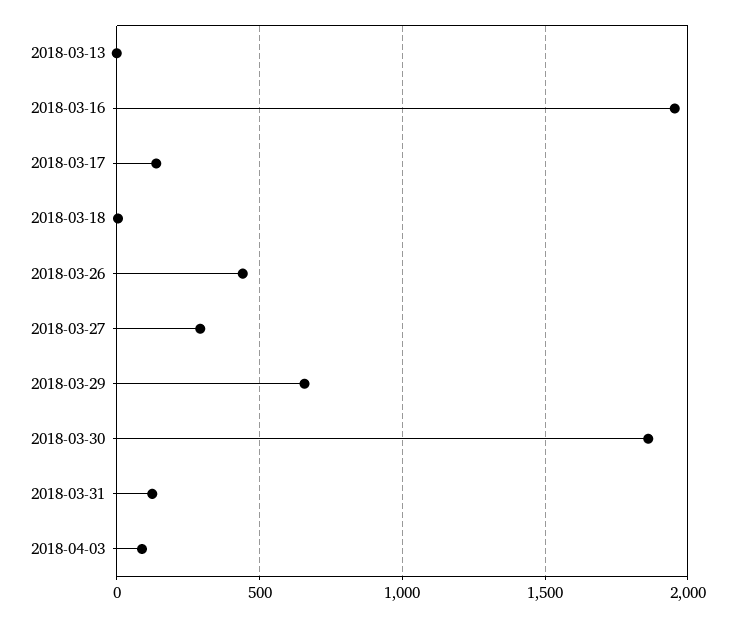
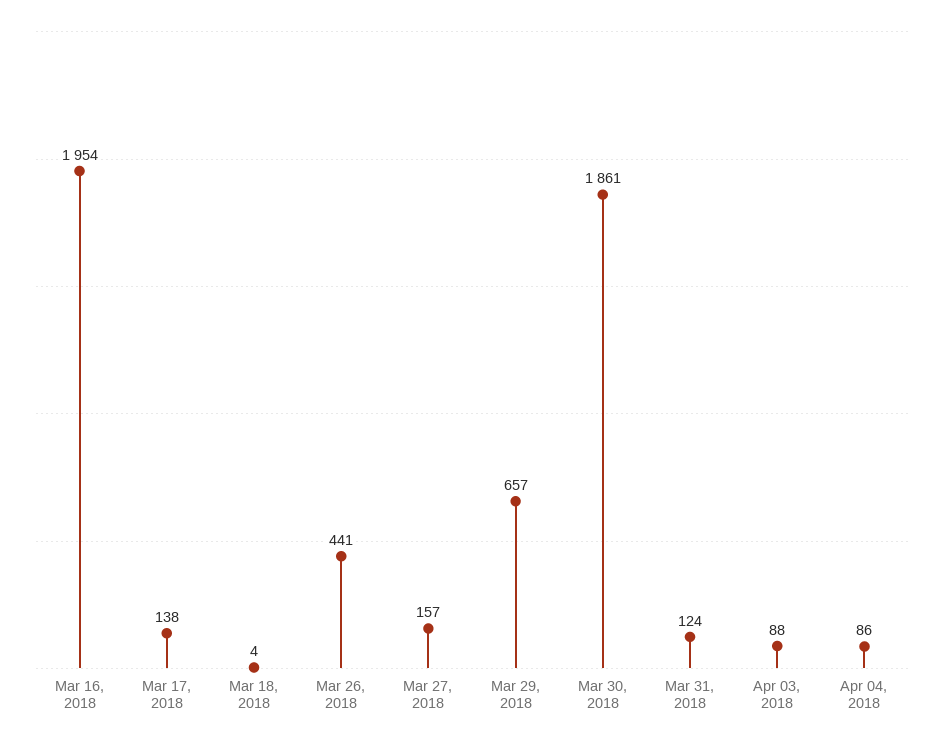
2018-03-13: 0 -> none
2018-03-27: 300 -> 157
Apr 04, 2018: none -> 86

